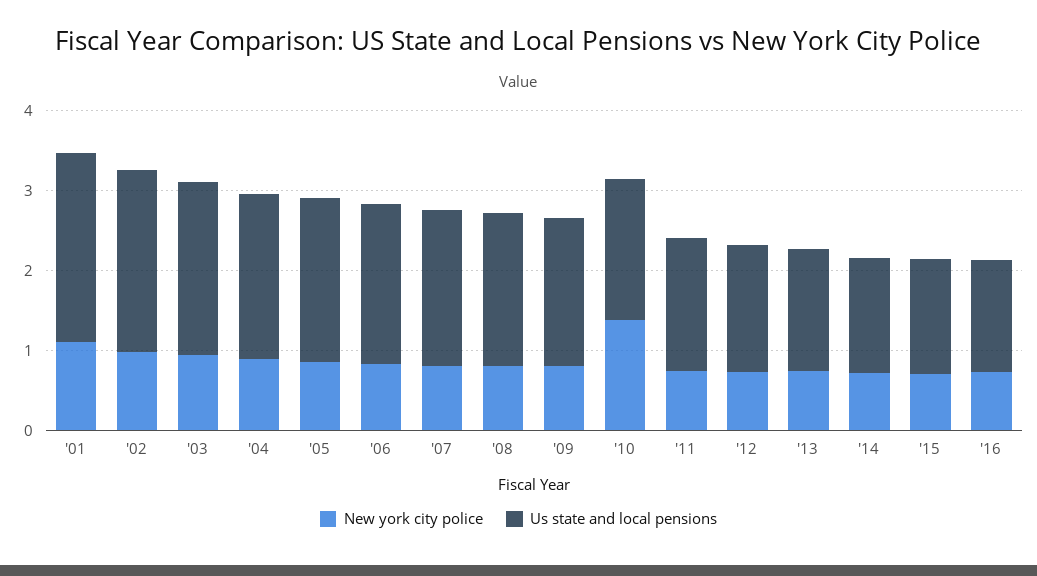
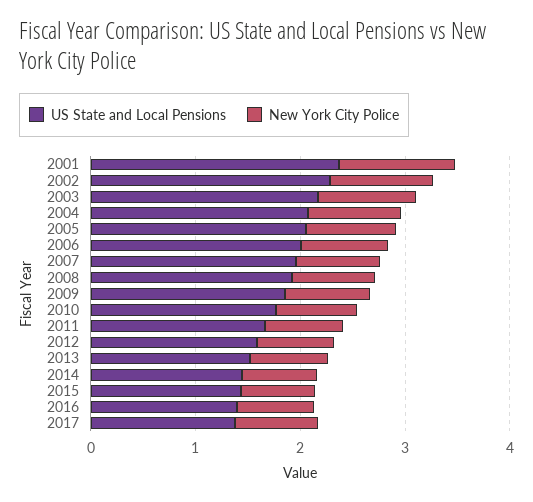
New york city police, '10: 1.4 -> 0.8
Us state and local pensions, 2017: none -> 1.4
New york city police, 2017: none -> 0.8

